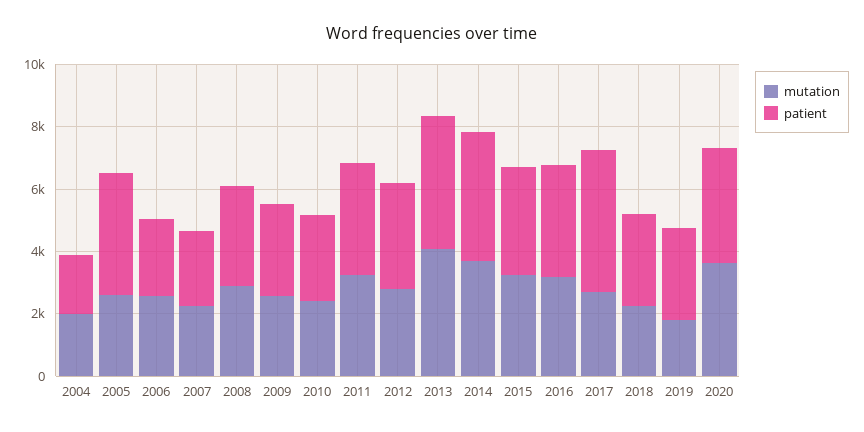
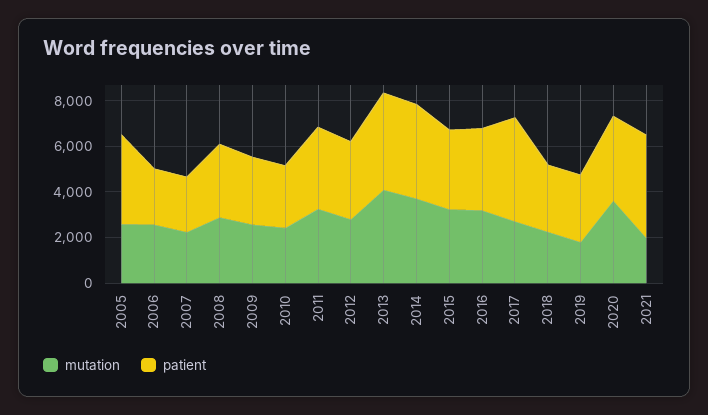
mutation, 2004: 2000 -> none
patient, 2004: 2000 -> none
mutation, 2021: none -> 2000
patient, 2021: none -> 4500

